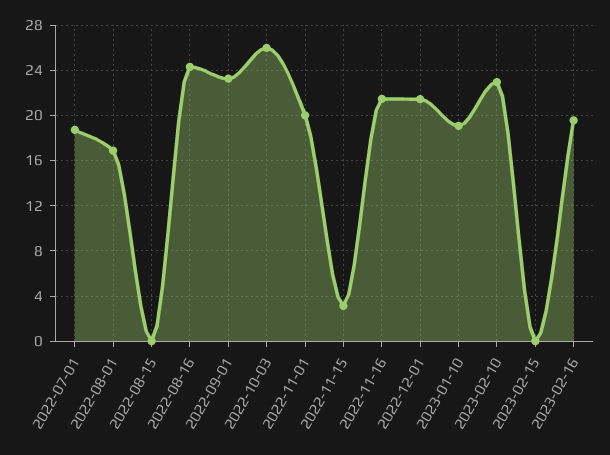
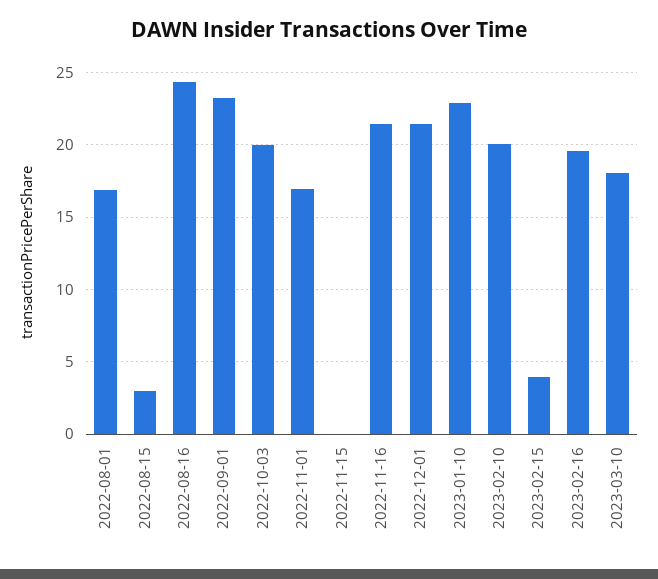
2022-07-01: 19 -> none
2022-08-15: 0 -> 3
2022-10-03: 26 -> 20
2022-11-01: 20 -> 17
2022-11-15: 3 -> 0
2023-01-10: 19 -> 23
2023-02-10: 23 -> 20
2023-02-15: 0 -> 4
2023-03-10: none -> 18

